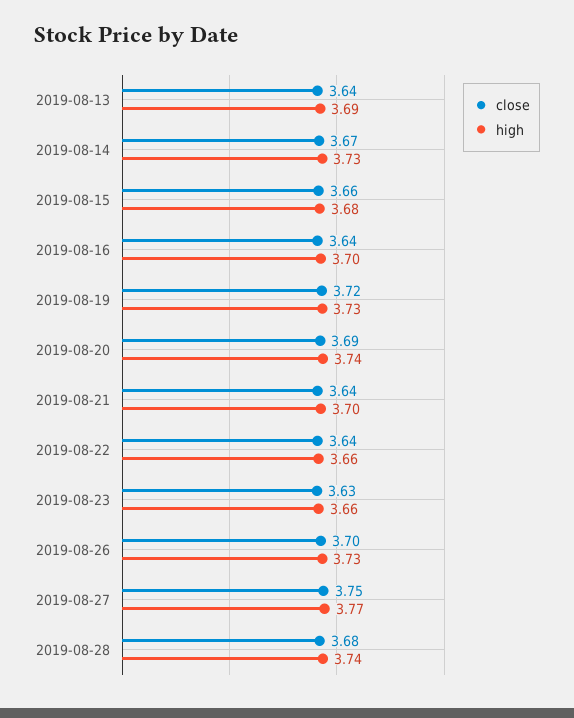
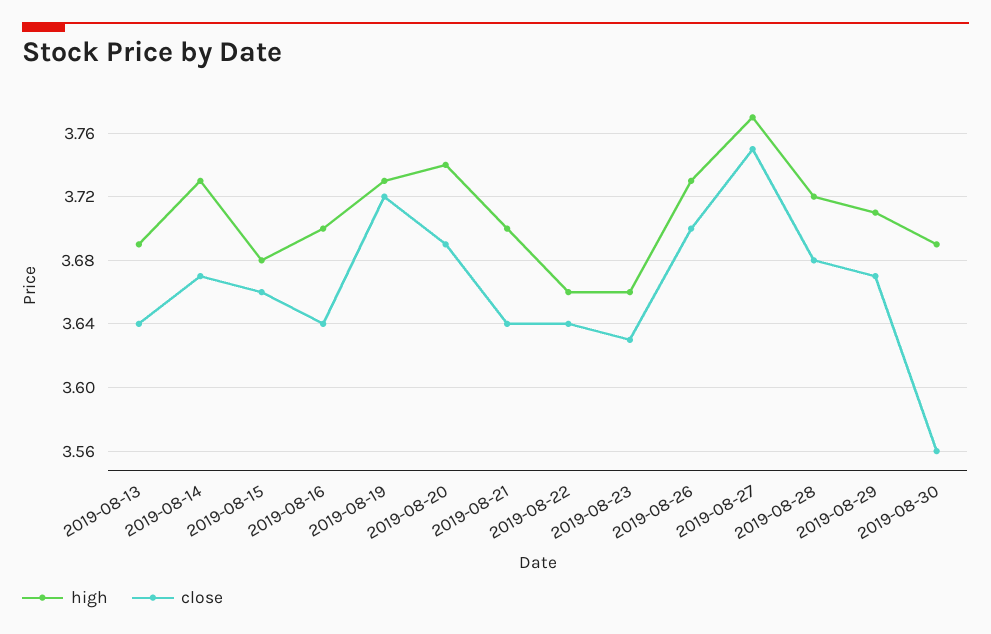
high, 2019-08-28: 3.74 -> 3.72
high, 2019-08-29: none -> 3.71
close, 2019-08-29: none -> 3.67
high, 2019-08-30: none -> 3.69
close, 2019-08-30: none -> 3.56

